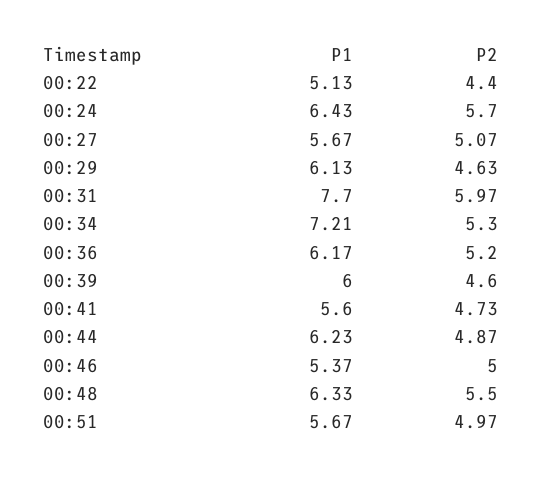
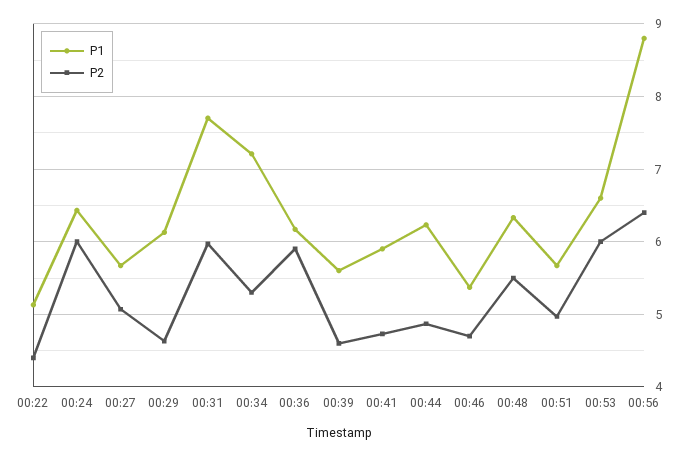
P2, 00:24: 5.7 -> 6
P2, 00:36: 5.2 -> 5.9
P1, 00:39: 6 -> 5.6
P1, 00:41: 5.6 -> 5.9
P2, 00:46: 5 -> 4.7
P1, 00:53: none -> 6.6
P2, 00:53: none -> 6
P1, 00:56: none -> 8.8
P2, 00:56: none -> 6.4

